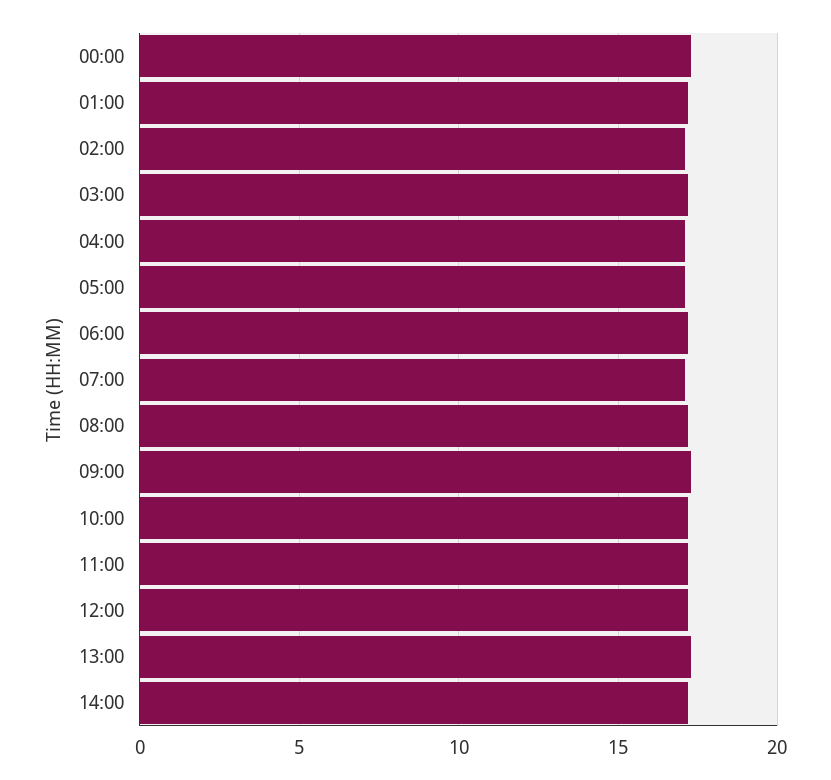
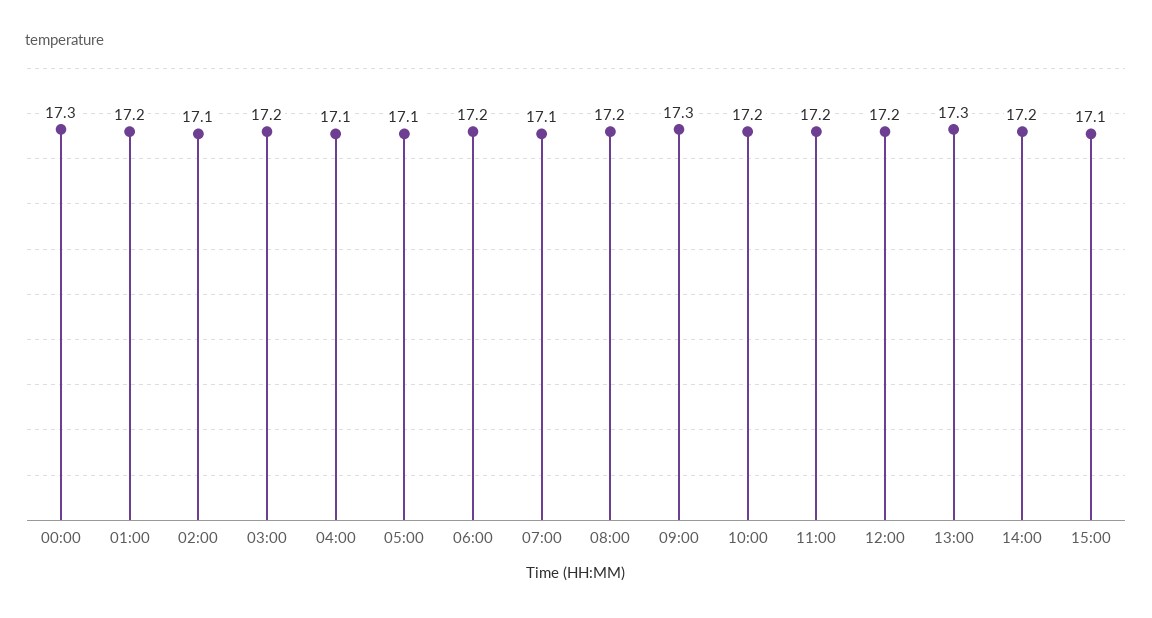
15:00: none -> 17.1

